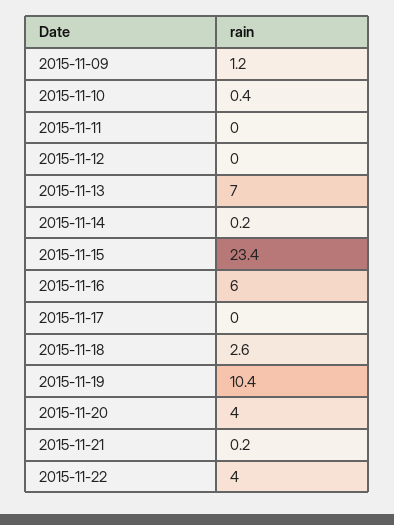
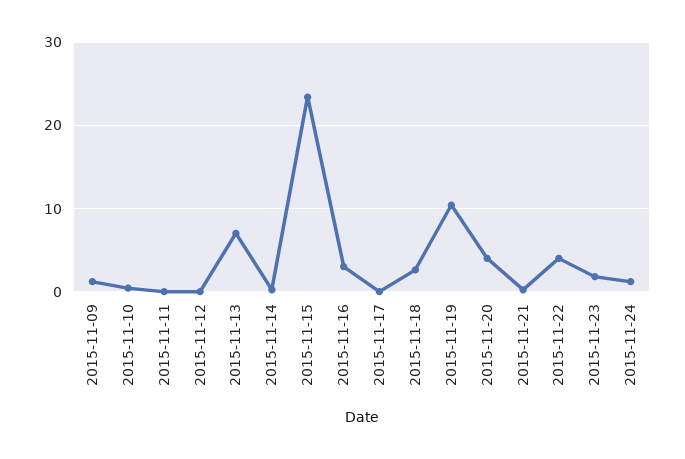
2015-11-16: 6 -> 3
2015-11-23: none -> 2
2015-11-24: none -> 1

